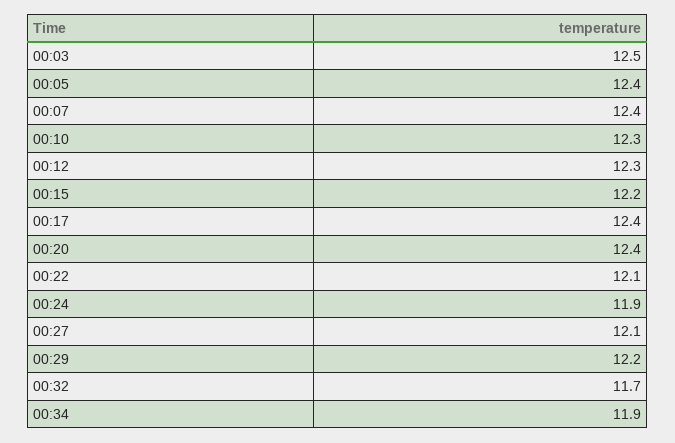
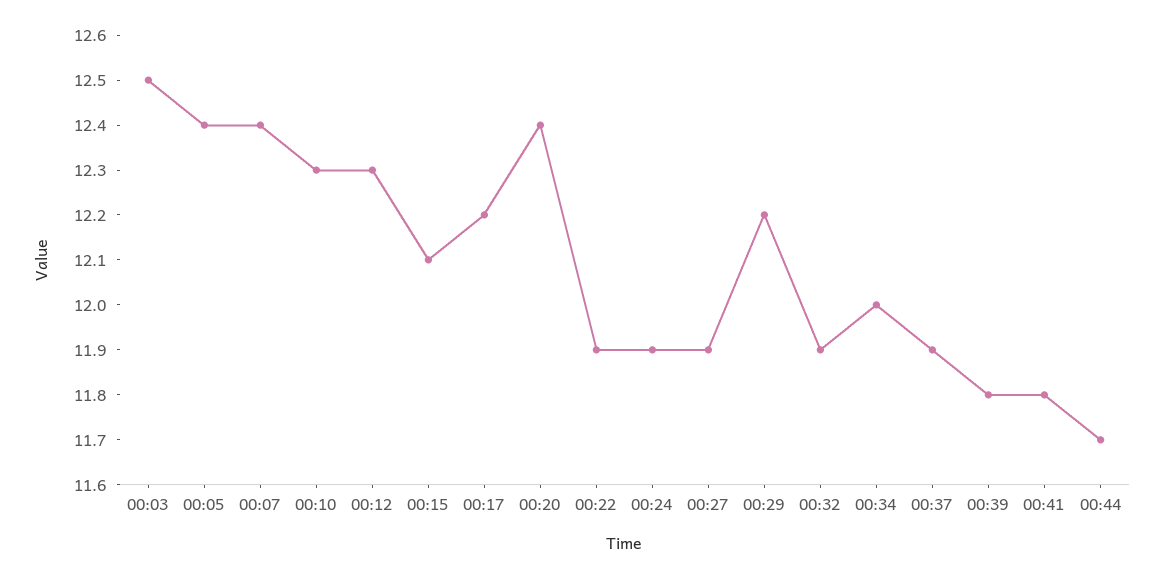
00:15: 12.2 -> 12.1
00:17: 12.4 -> 12.2
00:22: 12.1 -> 11.9
00:27: 12.1 -> 11.9
00:32: 11.7 -> 11.9
00:34: 11.9 -> 12
00:37: none -> 11.9
00:39: none -> 11.8
00:41: none -> 11.8
00:44: none -> 11.7

